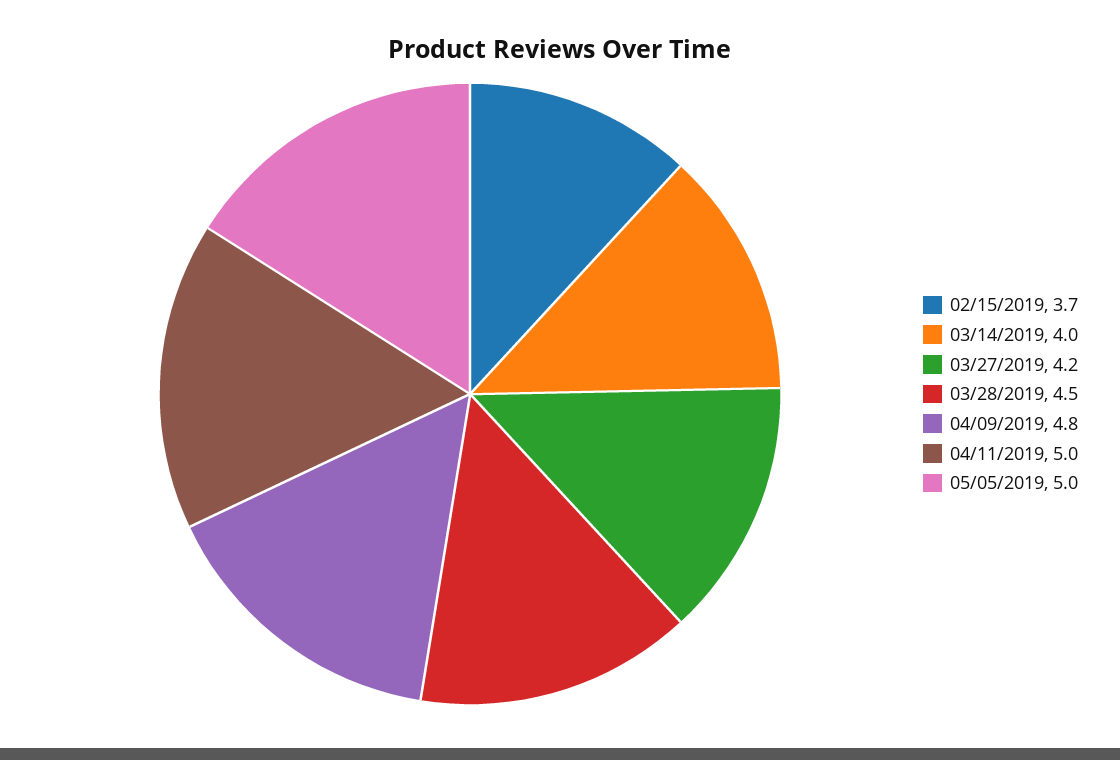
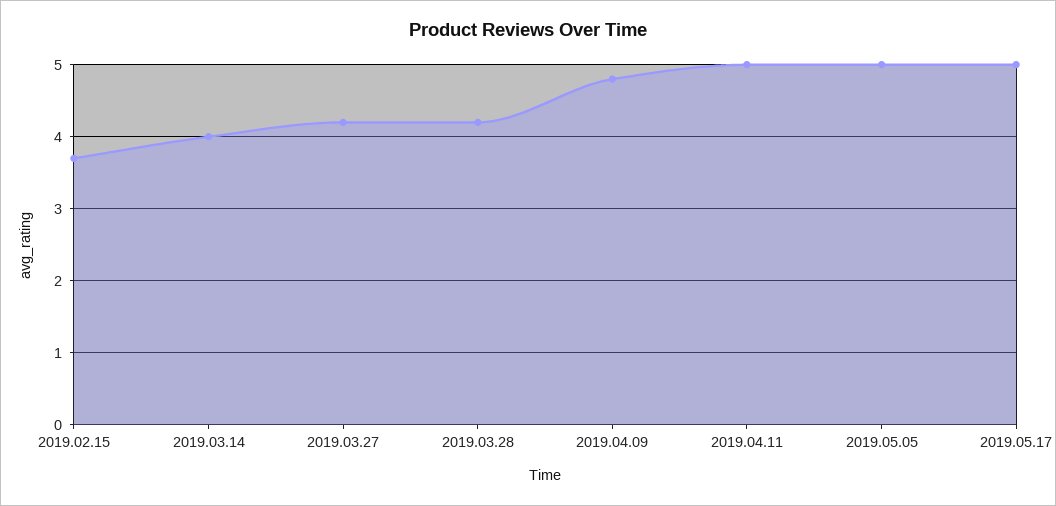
03/28/2019: 4.5 -> 4.2
2019.05.17: none -> 5

